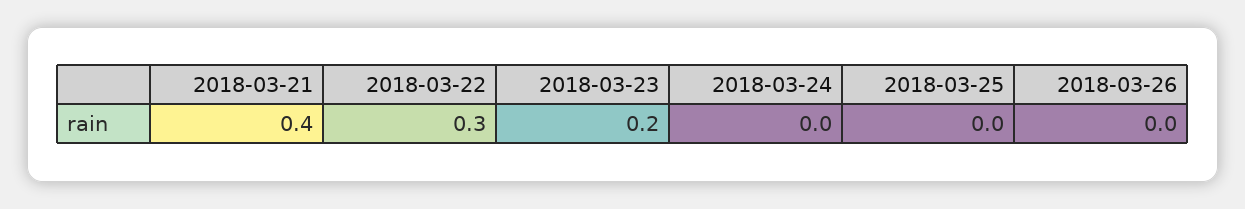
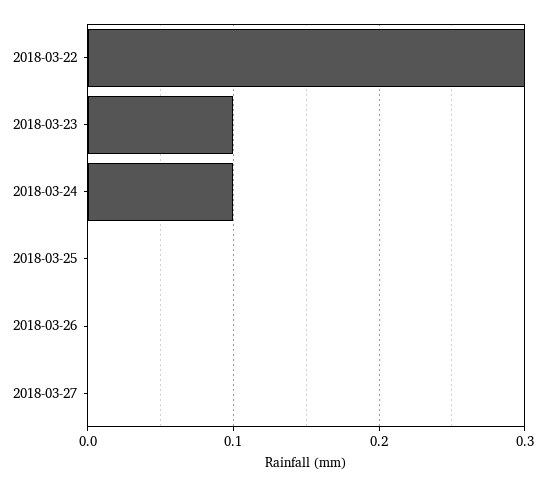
2018-03-21: 0.4 -> none
2018-03-23: 0.2 -> 0.1
2018-03-24: 0 -> 0.1
2018-03-27: none -> 0

